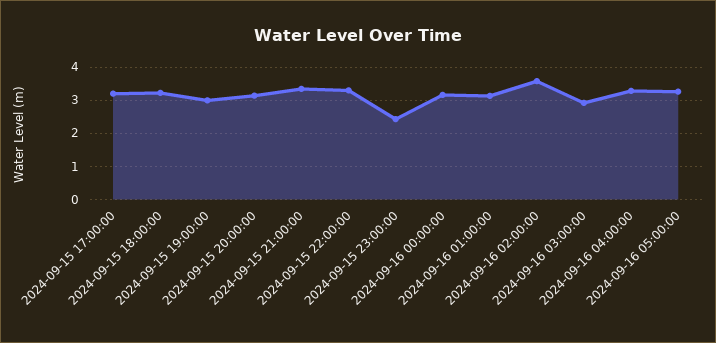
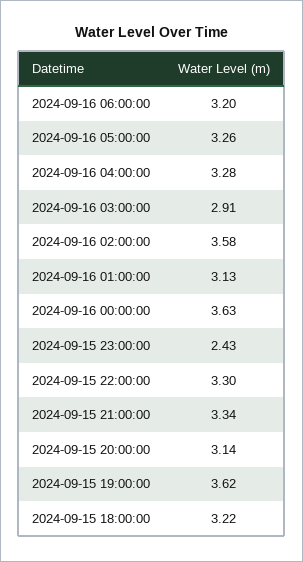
2024-09-15 17:00:00: 3.2 -> none
2024-09-15 19:00:00: 3 -> 3.62
2024-09-16 00:00:00: 3.2 -> 3.63
2024-09-16 06:00:00: none -> 3.2

